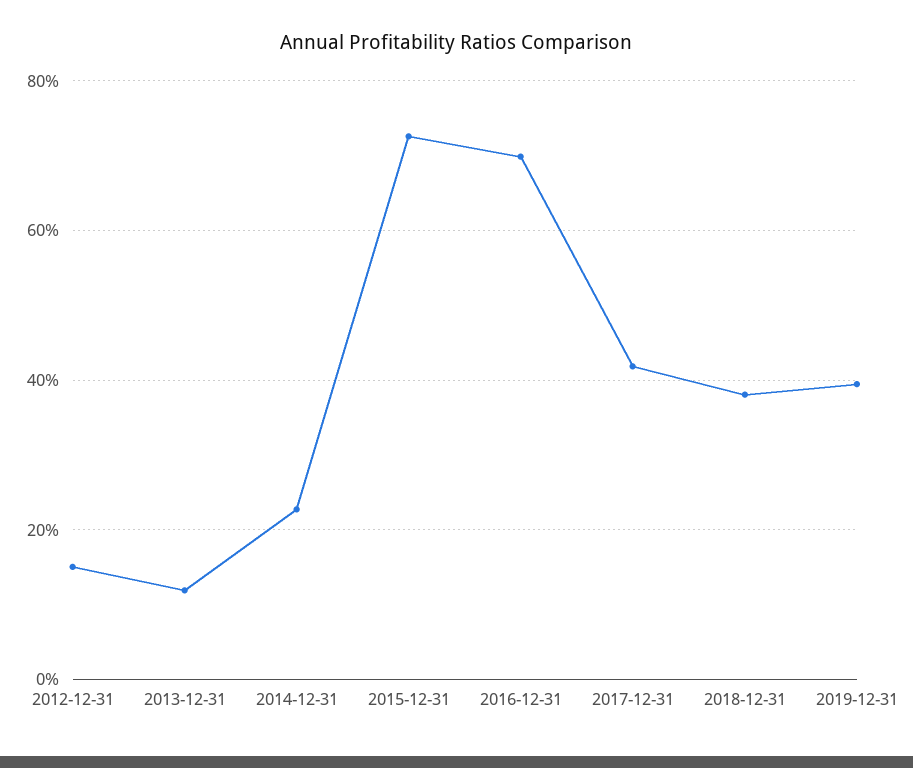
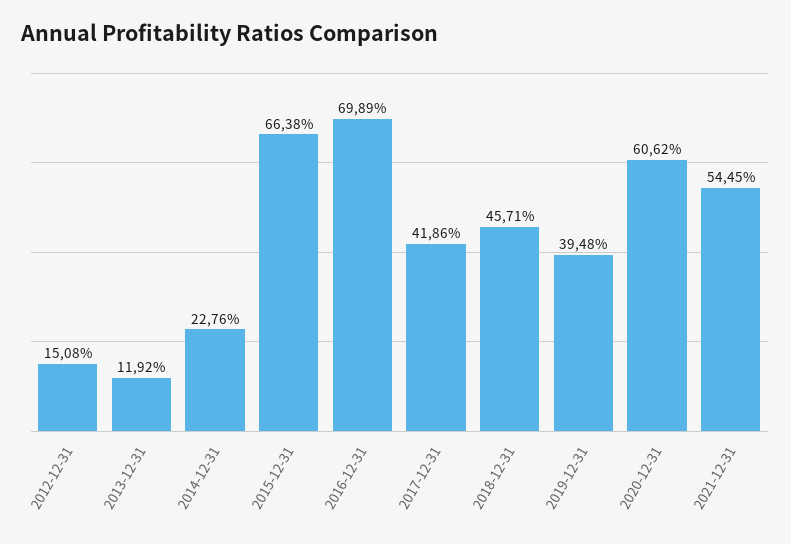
2015-12-31: 72 -> 66.38
2018-12-31: 38 -> 45.71
2020-12-31: none -> 60.62
2021-12-31: none -> 54.45

